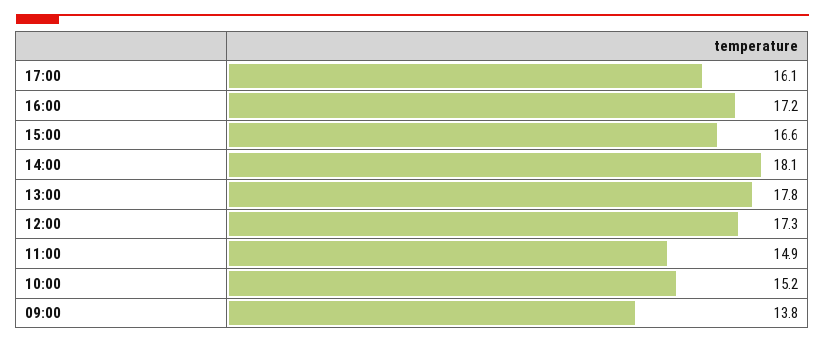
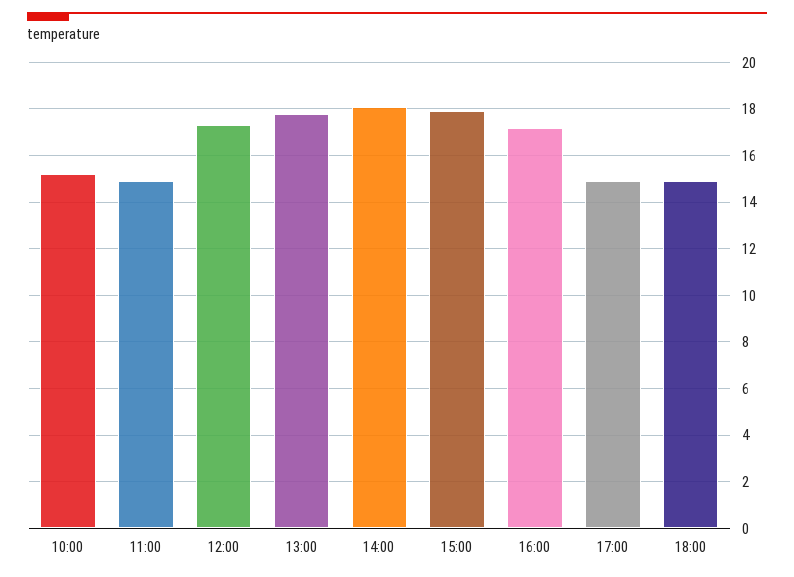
17:00: 16.1 -> 15
15:00: 16.6 -> 18
09:00: 13.8 -> none
18:00: none -> 15

